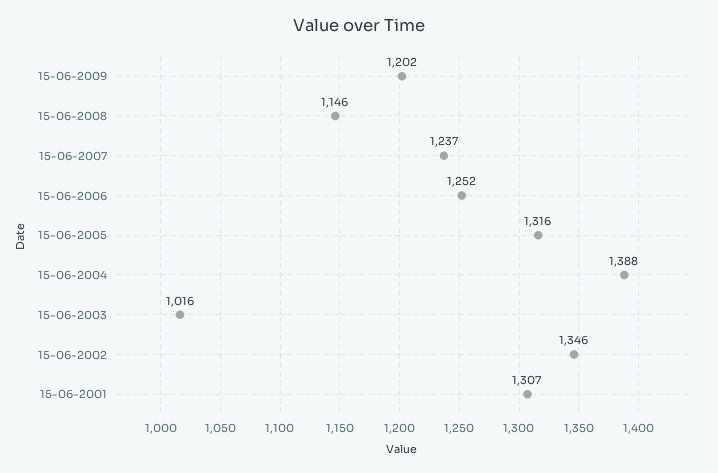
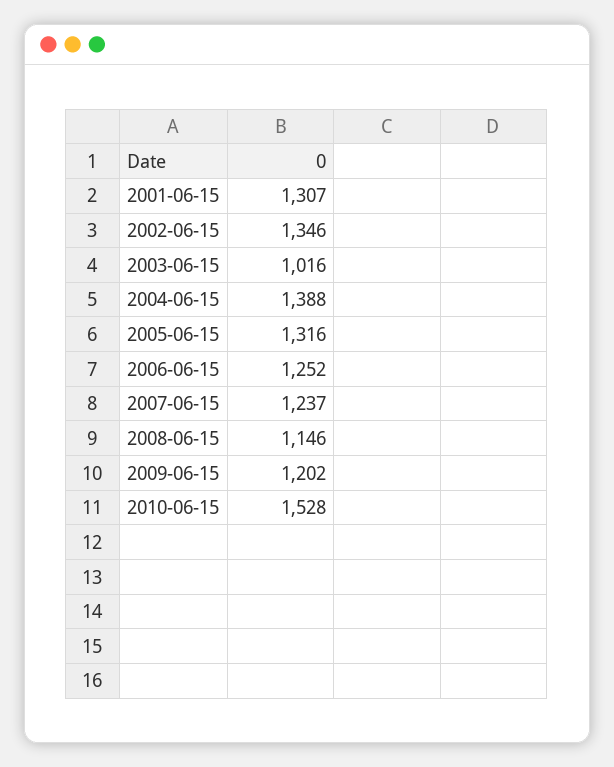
2010-06-15: none -> 1528

